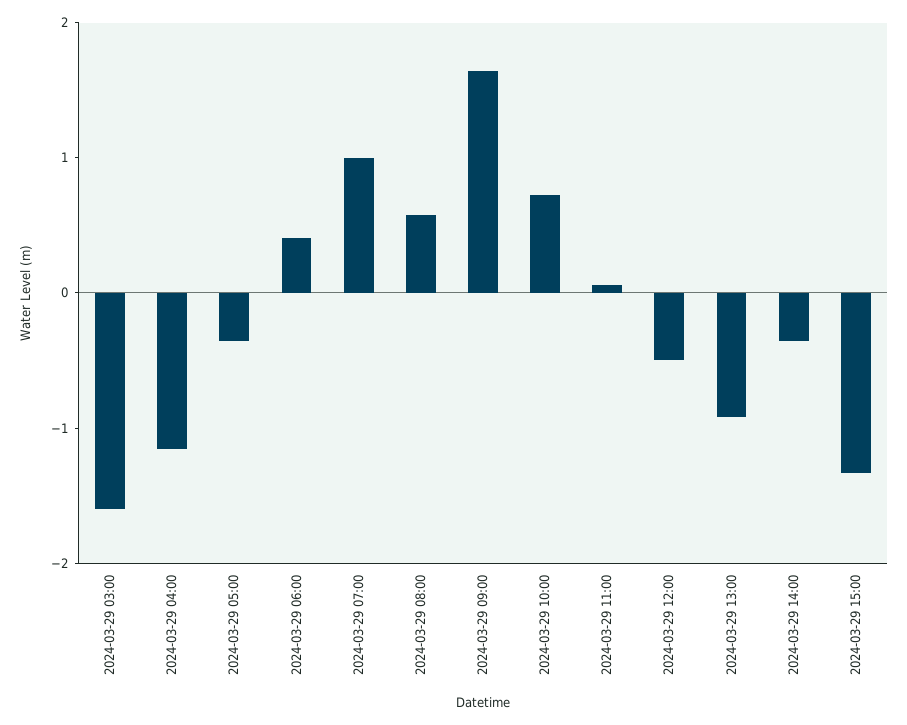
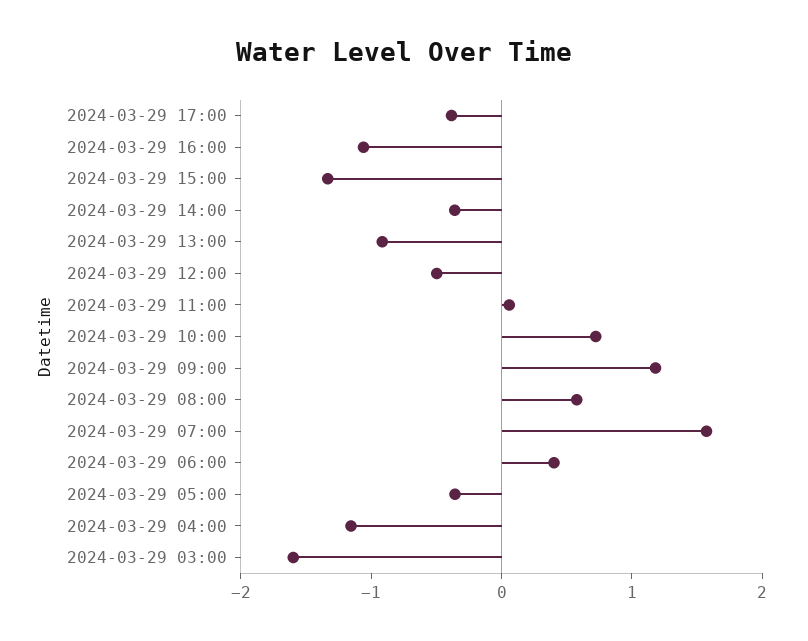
2024-03-29 07:00: 1 -> 1.6
2024-03-29 09:00: 1.6 -> 1.2
2024-03-29 17:00: none -> -0.4
2024-03-29 16:00: none -> -1

